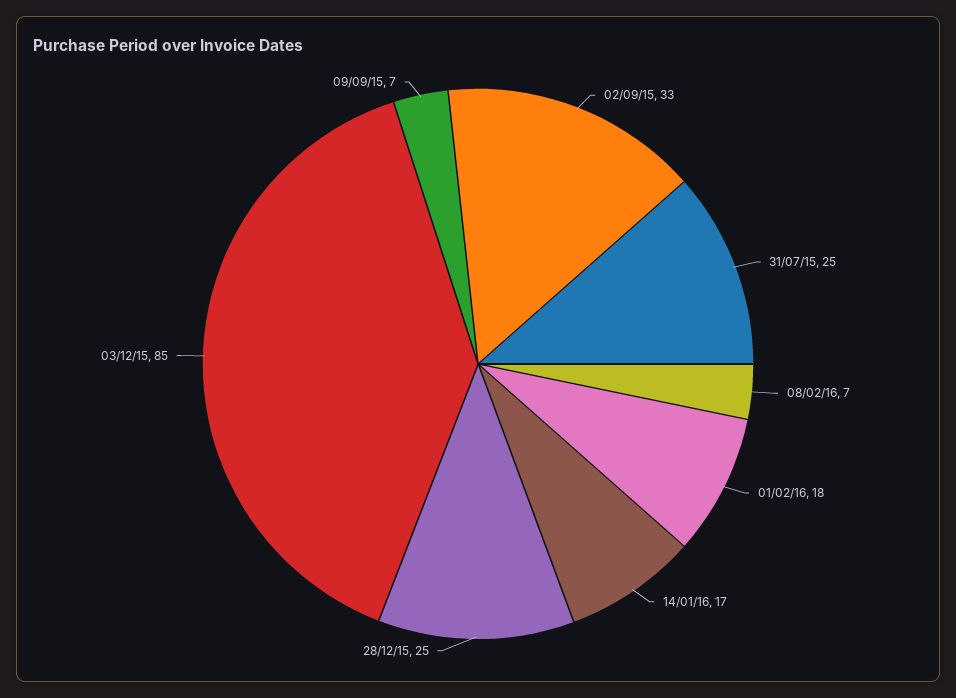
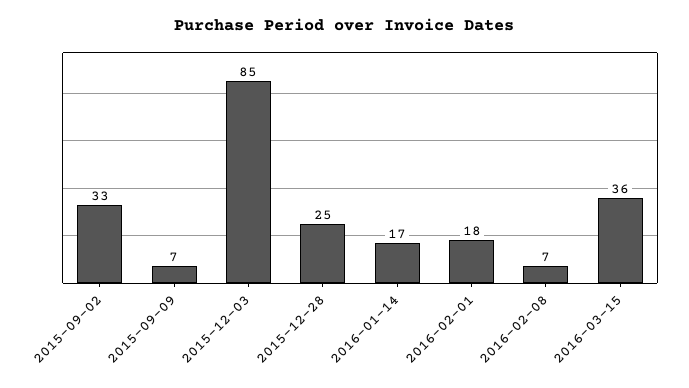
31/07/15: 25 -> none
2016-03-15: none -> 36

